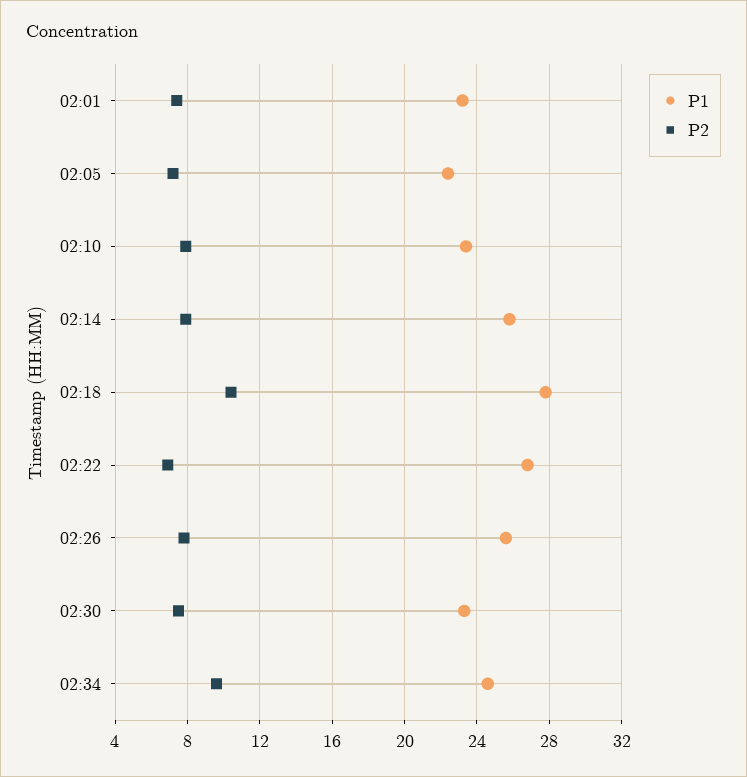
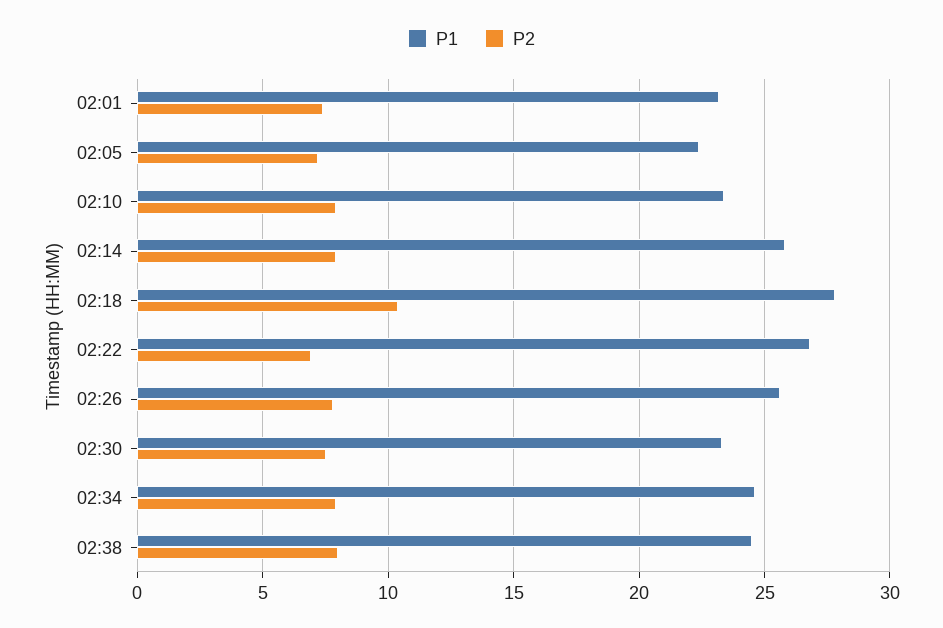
P2, 02:34: 9.5 -> 8
P1, 02:38: none -> 24.5
P2, 02:38: none -> 8

